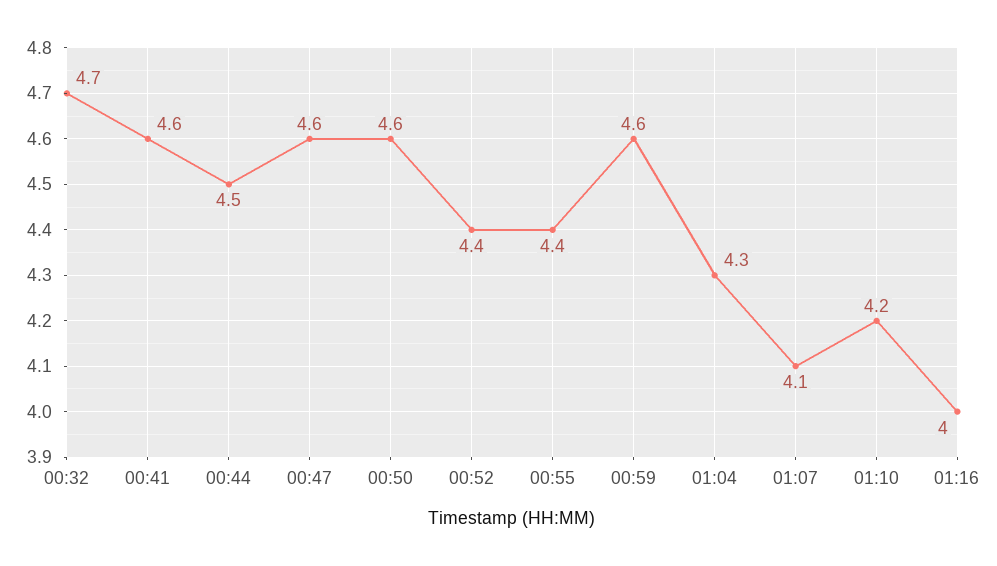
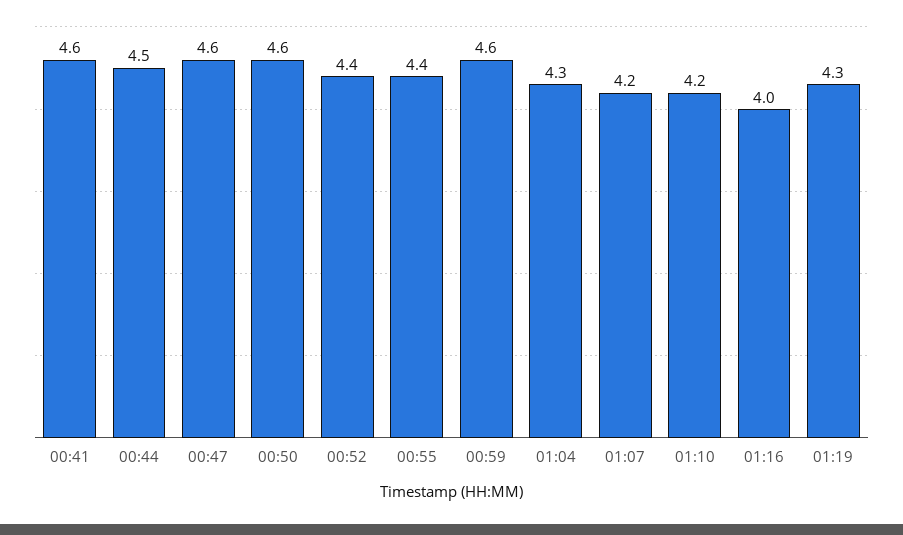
00:32: 4.7 -> none
01:07: 4.1 -> 4.2
01:19: none -> 4.3

